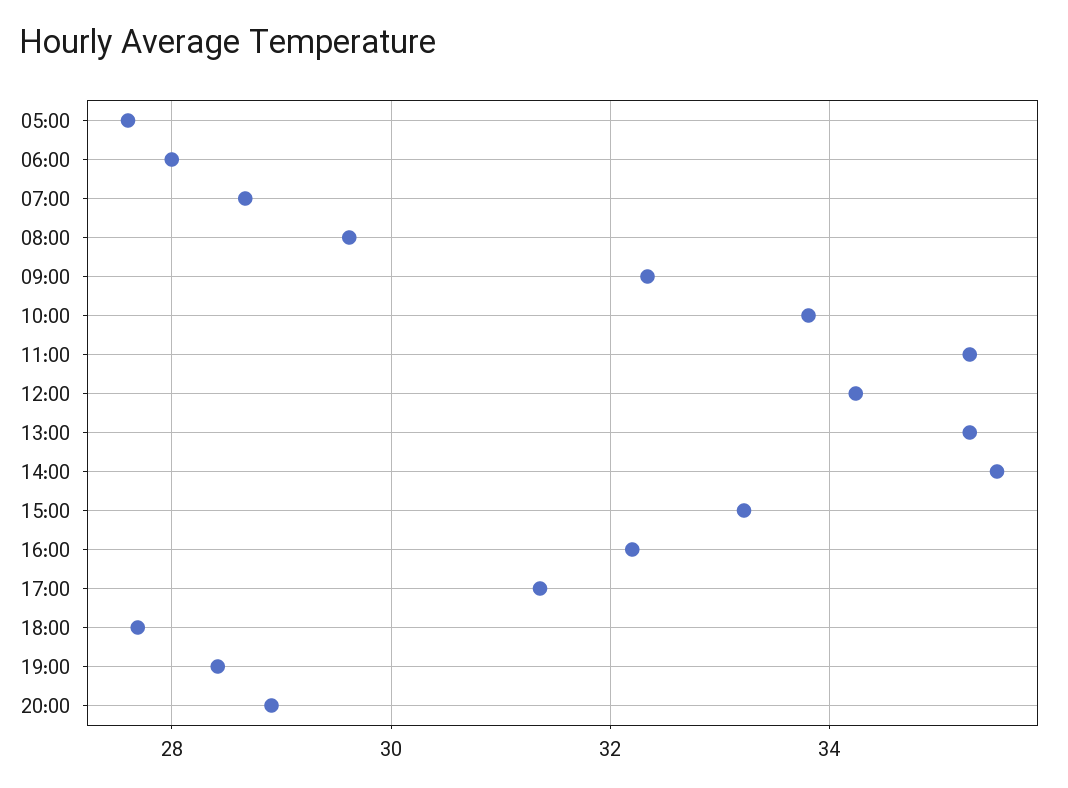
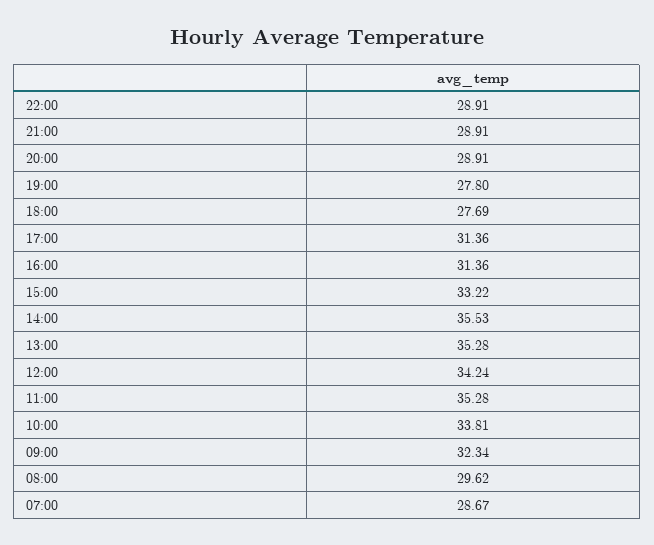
05:00: 27.6 -> none
06:00: 28 -> none
16:00: 32.2 -> 31.36
19:00: 28.4 -> 27.8
22:00: none -> 28.91
21:00: none -> 28.91

